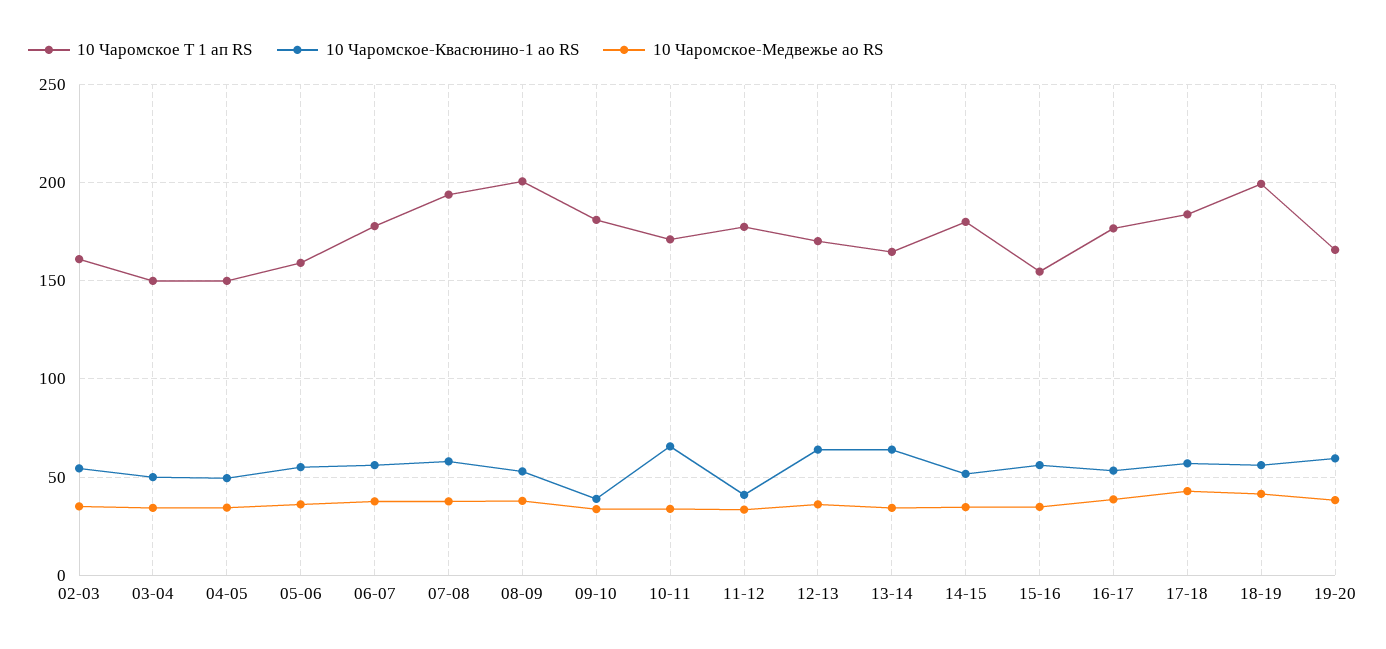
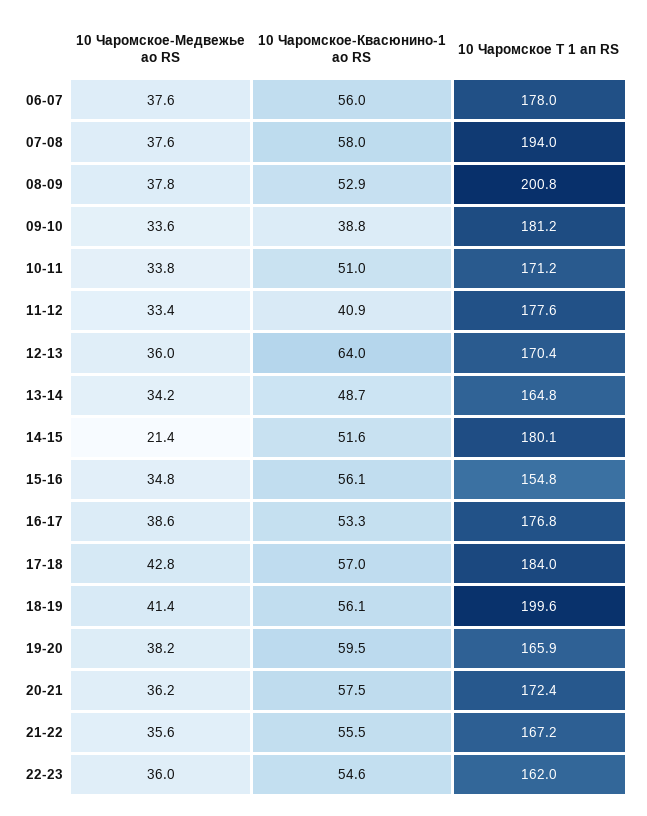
10 Чаромское Т 1 ап RS, 02-03: 160 -> none
10 Чаромское-Квасюнино-1 ао RS, 02-03: 55 -> none
10 Чаромское-Медвежье ао RS, 02-03: 35 -> none
10 Чаромское Т 1 ап RS, 03-04: 150 -> none
10 Чаромское-Квасюнино-1 ао RS, 03-04: 50 -> none
10 Чаромское-Медвежье ао RS, 03-04: 35 -> none
10 Чаромское Т 1 ап RS, 04-05: 150 -> none
10 Чаромское-Квасюнино-1 ао RS, 04-05: 50 -> none
10 Чаромское-Медвежье ао RS, 04-05: 35 -> none
10 Чаромское Т 1 ап RS, 05-06: 160 -> none
10 Чаромское-Квасюнино-1 ао RS, 05-06: 55 -> none
10 Чаромское-Медвежье ао RS, 05-06: 35 -> none
10 Чаромское-Квасюнино-1 ао RS, 10-11: 65 -> 51
10 Чаромское-Квасюнино-1 ао RS, 13-14: 65 -> 48.7
10 Чаромское-Медвежье ао RS, 14-15: 35 -> 21.4
10 Чаромское-Медвежье ао RS, 20-21: none -> 36.2
10 Чаромское-Квасюнино-1 ао RS, 20-21: none -> 57.5
10 Чаромское Т 1 ап RS, 20-21: none -> 172.4
10 Чаромское-Медвежье ао RS, 21-22: none -> 35.6
10 Чаромское-Квасюнино-1 ао RS, 21-22: none -> 55.5
10 Чаромское Т 1 ап RS, 21-22: none -> 167.2
10 Чаромское-Медвежье ао RS, 22-23: none -> 36
10 Чаромское-Квасюнино-1 ао RS, 22-23: none -> 54.6
10 Чаромское Т 1 ап RS, 22-23: none -> 162

